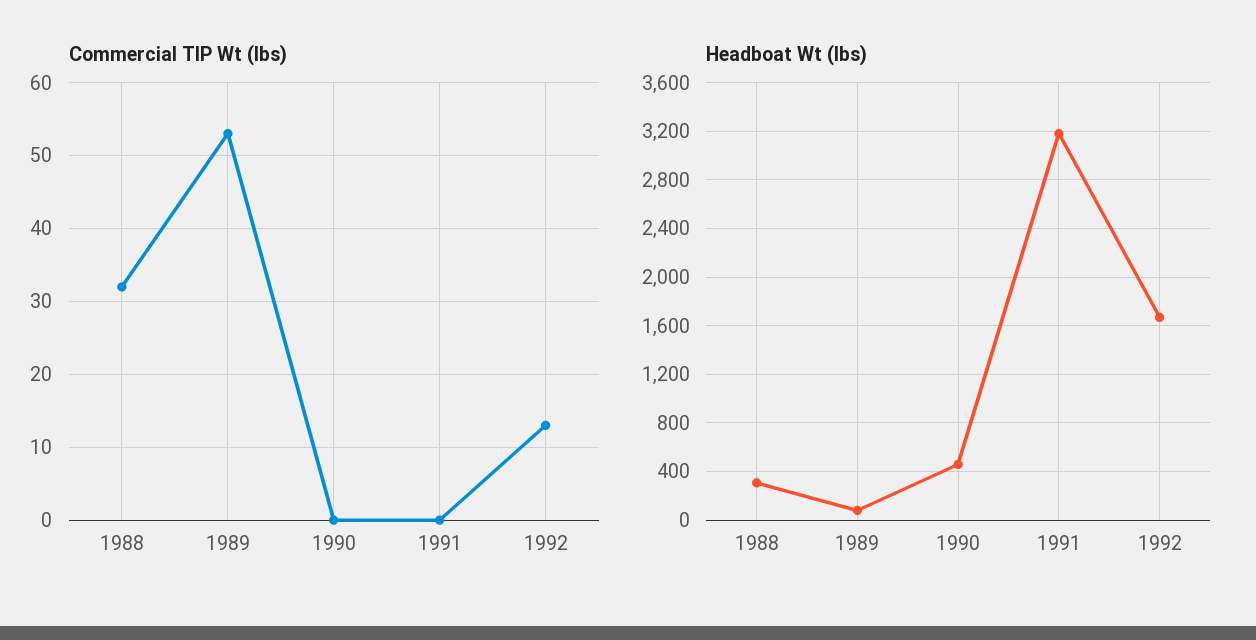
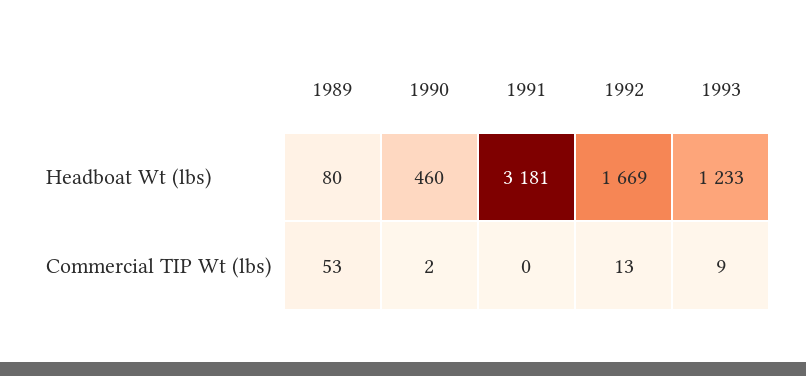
Commercial TIP Wt (lbs), 1988: 32 -> none
Commercial TIP Wt (lbs), 1990: 0 -> 2
Headboat Wt (lbs), 1988: 300 -> none
Headboat Wt (lbs), 1993: none -> 1233
Commercial TIP Wt (lbs), 1993: none -> 9

